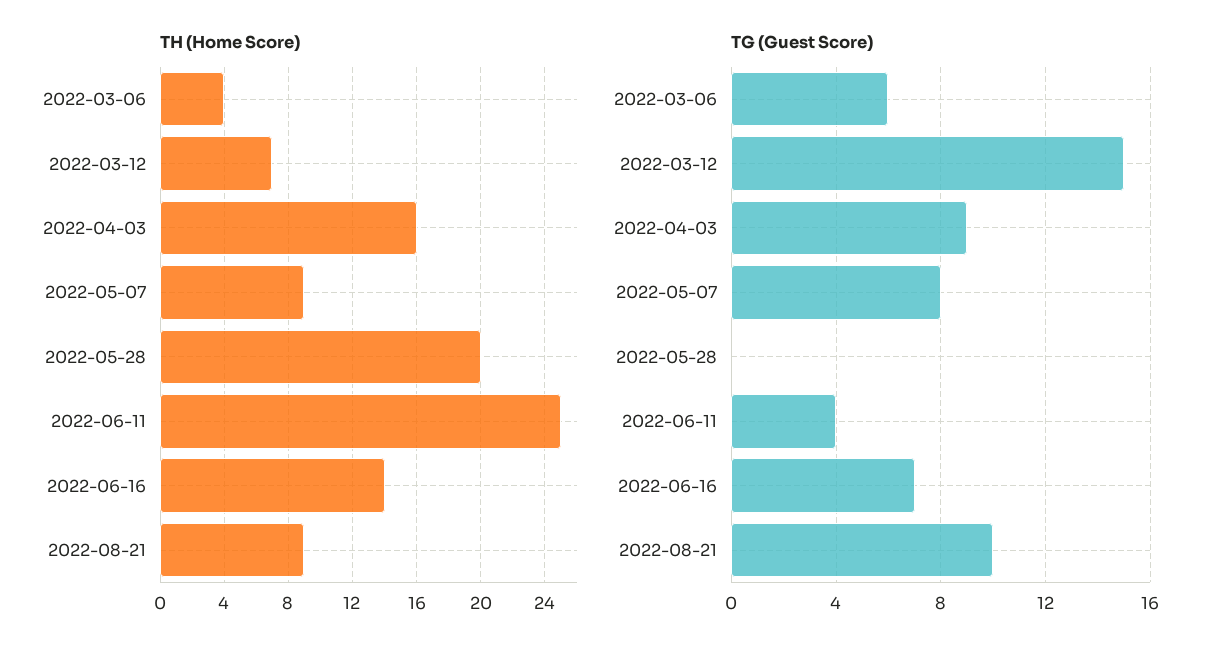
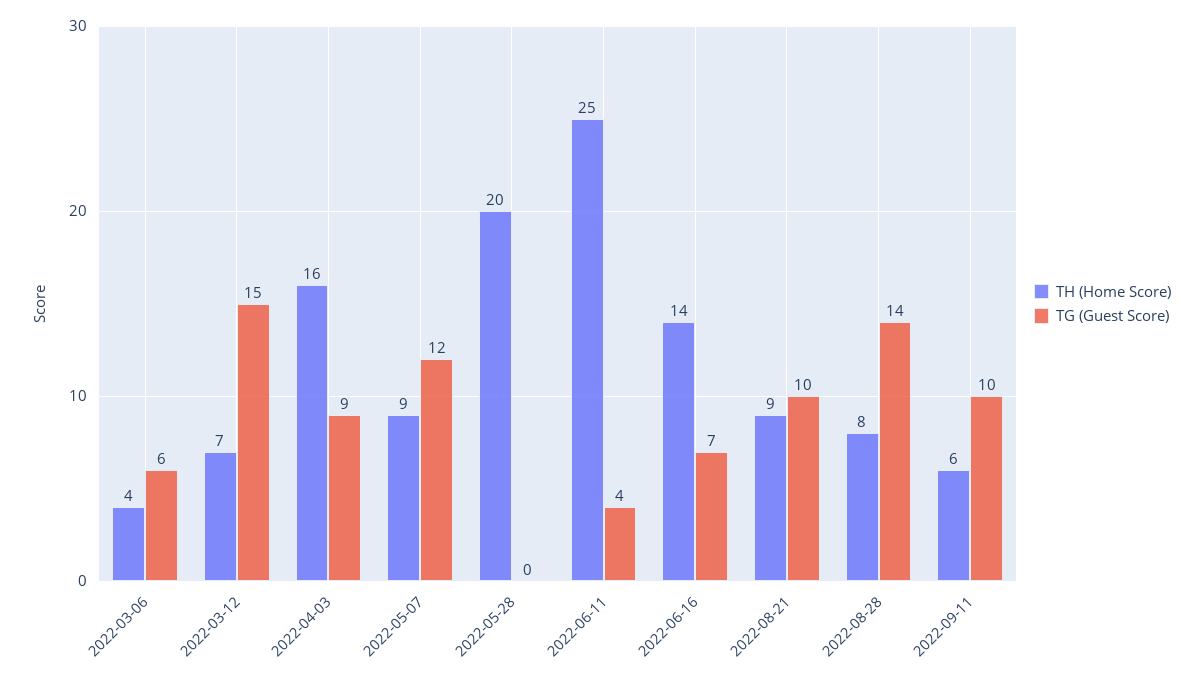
TG (Guest Score), 2022-05-07: 8 -> 12
TH (Home Score), 2022-08-28: none -> 8
TG (Guest Score), 2022-08-28: none -> 14
TH (Home Score), 2022-09-11: none -> 6
TG (Guest Score), 2022-09-11: none -> 10

